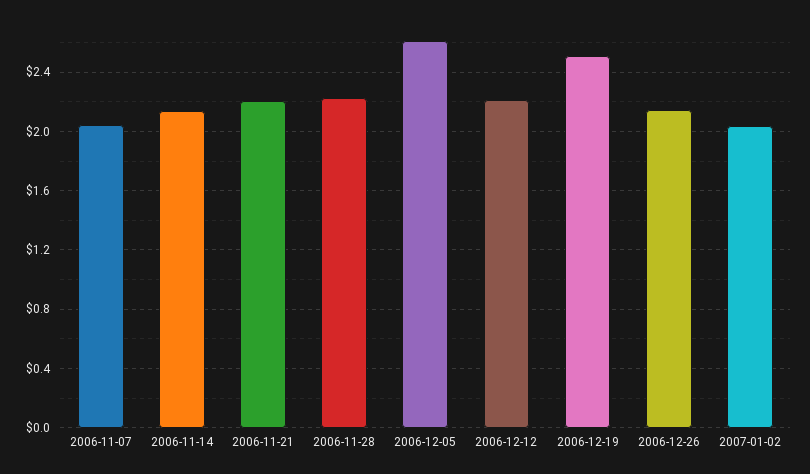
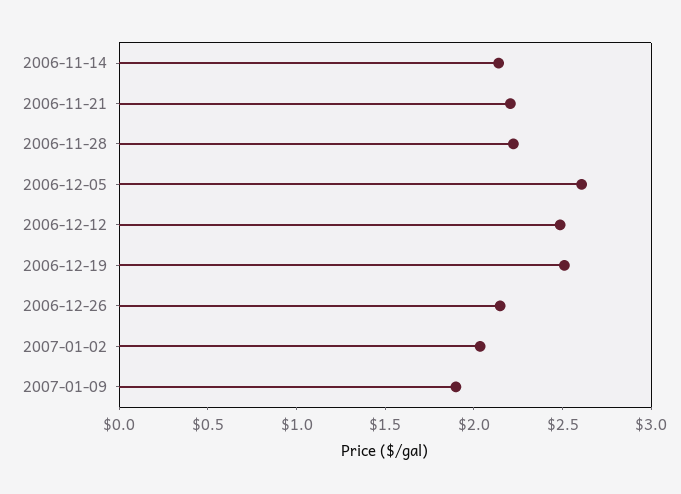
2006-11-07: 2.05 -> none
2006-12-12: 2.2 -> 2.5
2007-01-09: none -> 1.9

